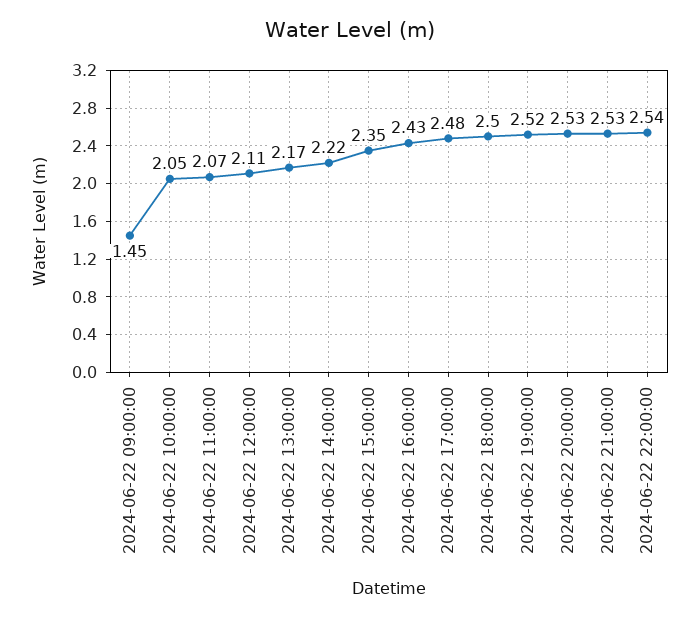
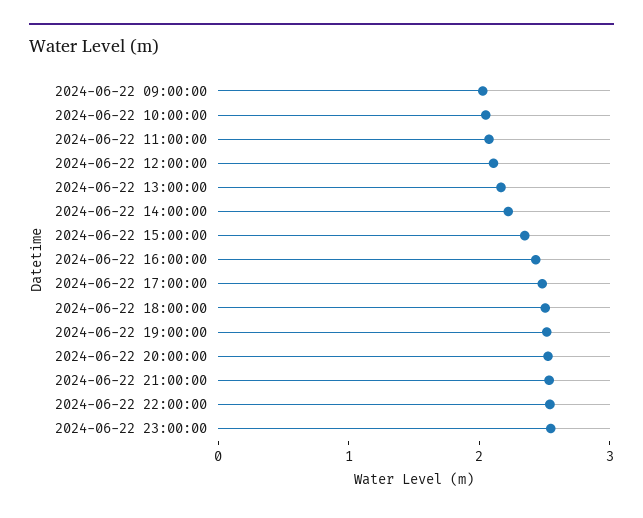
2024-06-22 09:00:00: 1.45 -> 2
2024-06-22 23:00:00: none -> 2.6

